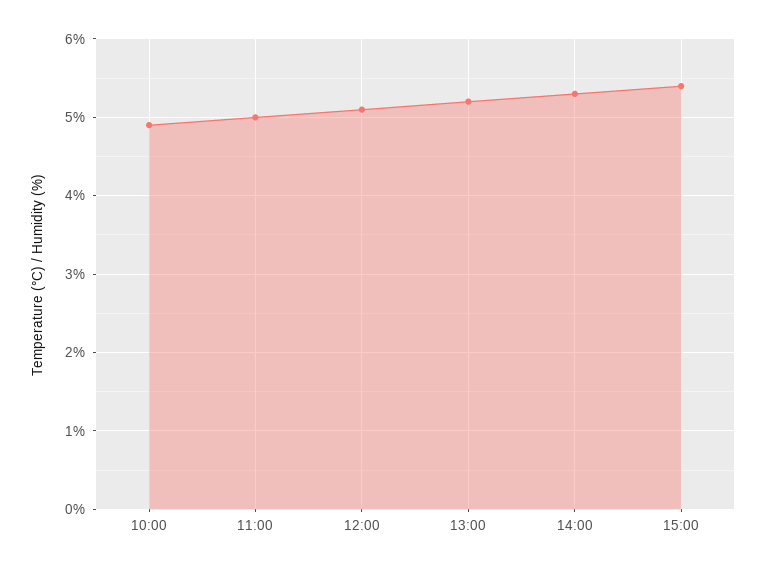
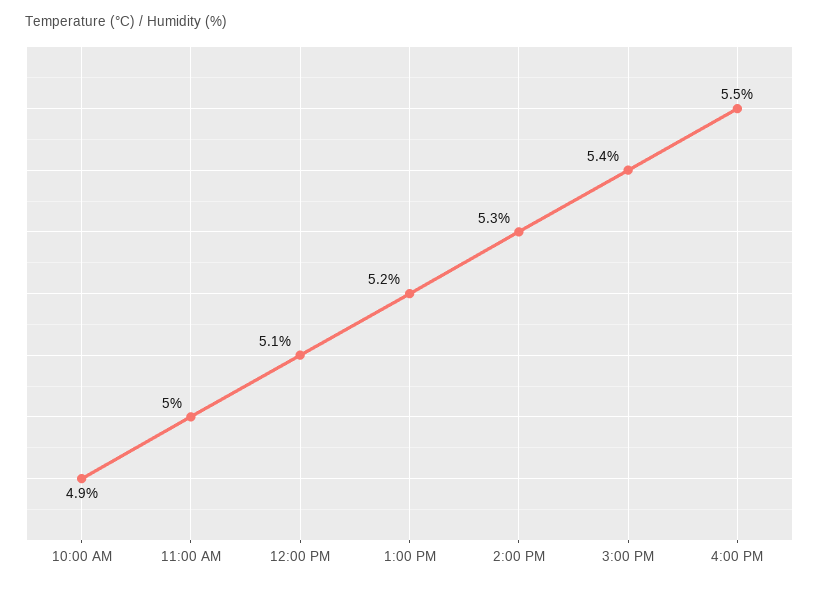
4:00 PM: none -> 5.5

